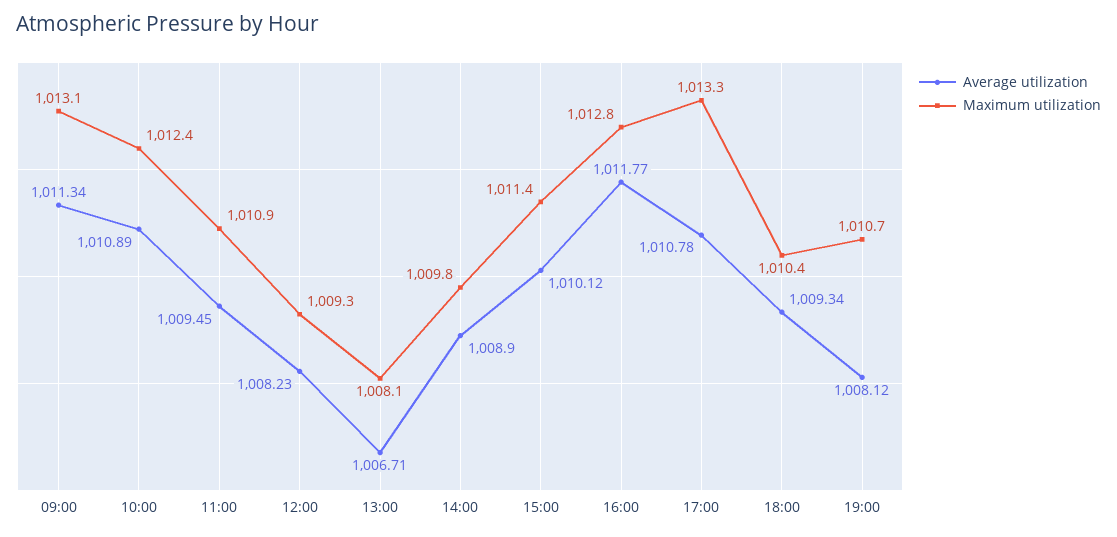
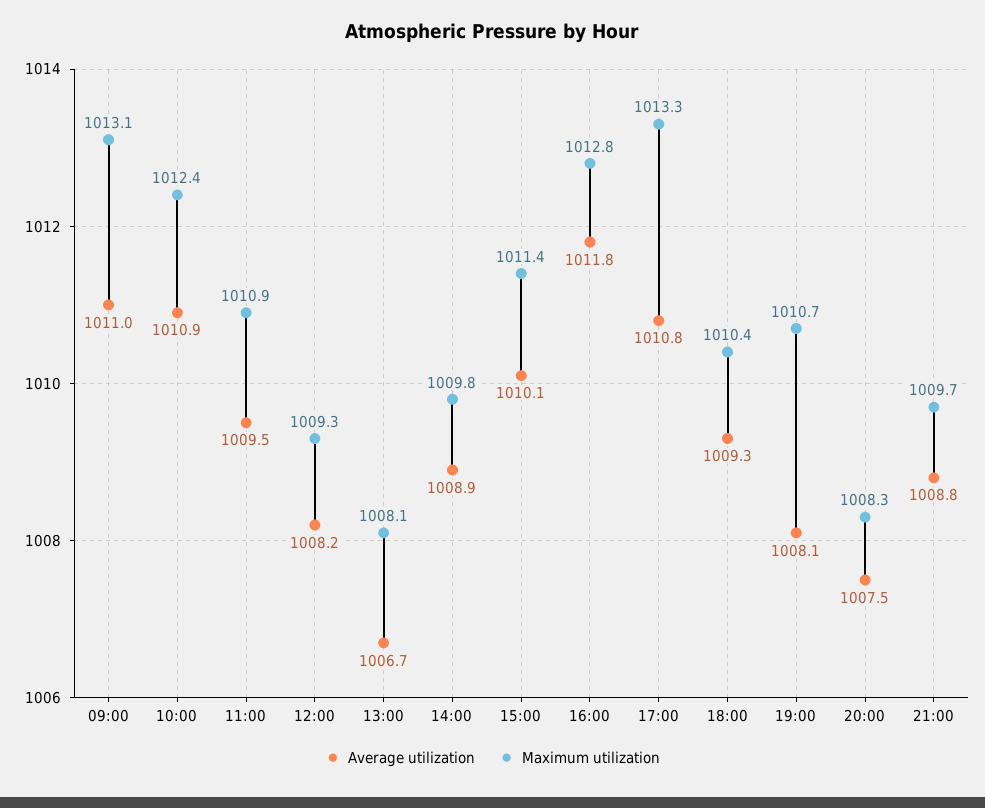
Average utilization, 09:00: 1011.34 -> 1011
Average utilization, 20:00: none -> 1007.5
Maximum utilization, 20:00: none -> 1008.3
Average utilization, 21:00: none -> 1008.8
Maximum utilization, 21:00: none -> 1009.7

